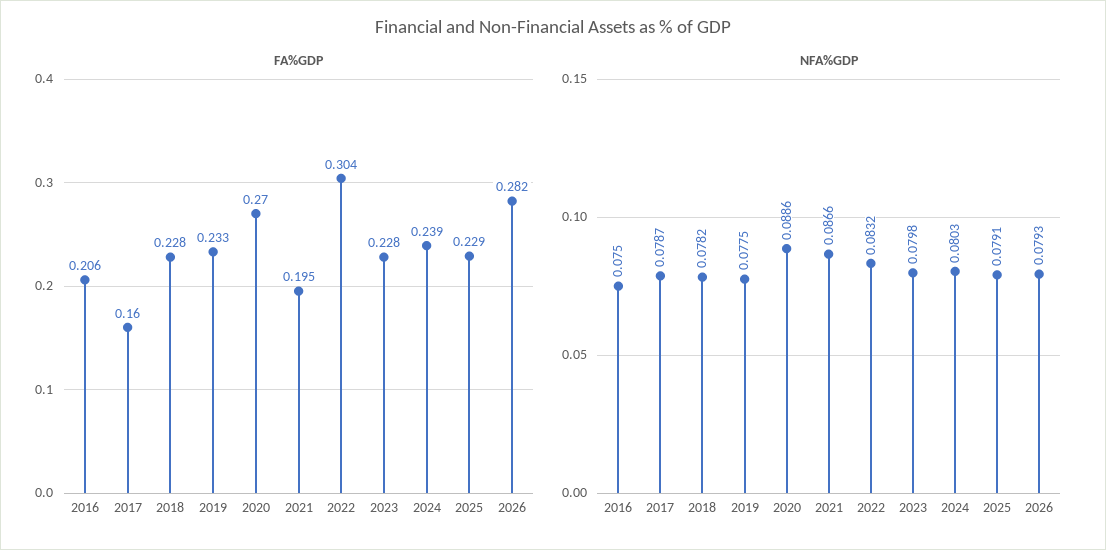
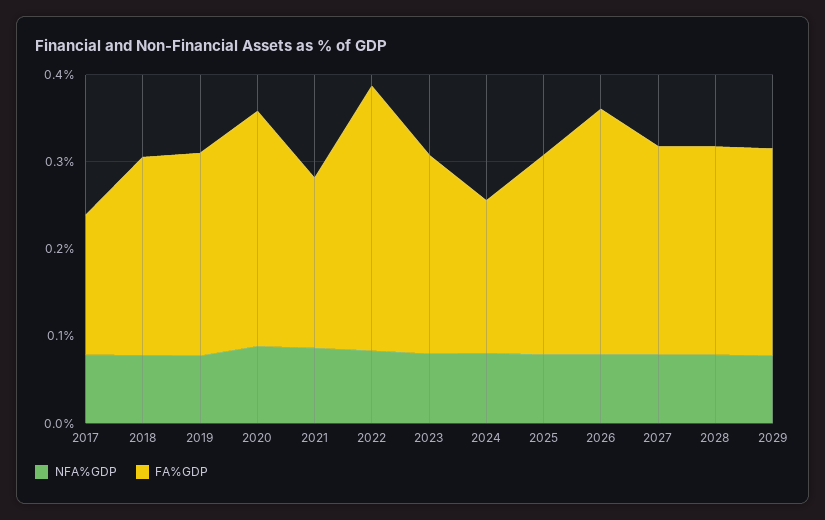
FA%GDP, 2016: 0.206 -> none
FA%GDP, 2024: 0.239 -> 0.18
NFA%GDP, 2016: 0.075 -> none
NFA%GDP, 2027: none -> 0.08
FA%GDP, 2027: none -> 0.24
NFA%GDP, 2028: none -> 0.08
FA%GDP, 2028: none -> 0.24
NFA%GDP, 2029: none -> 0.08
FA%GDP, 2029: none -> 0.24

